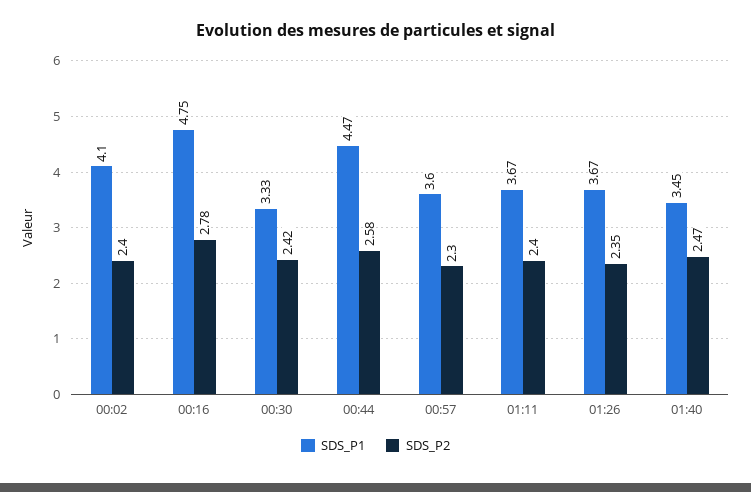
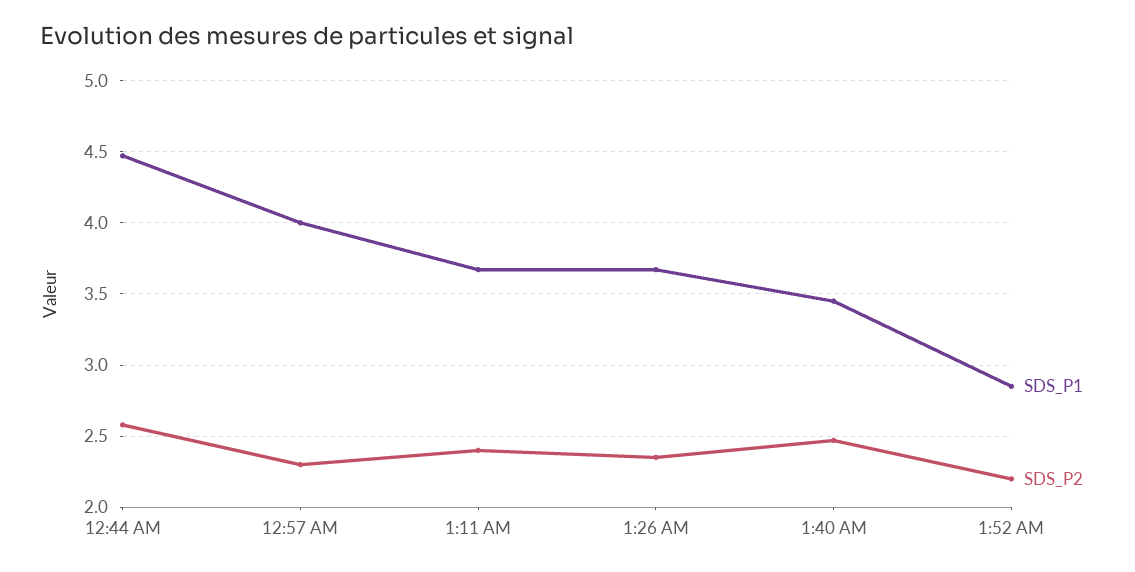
SDS_P1, 00:02: 4.1 -> none
SDS_P2, 00:02: 2.4 -> none
SDS_P1, 00:16: 4.75 -> none
SDS_P2, 00:16: 2.78 -> none
SDS_P1, 00:30: 3.33 -> none
SDS_P2, 00:30: 2.42 -> none
SDS_P1, 00:57: 3.6 -> 4
SDS_P1, 1:52 AM: none -> 2.85
SDS_P2, 1:52 AM: none -> 2.2

